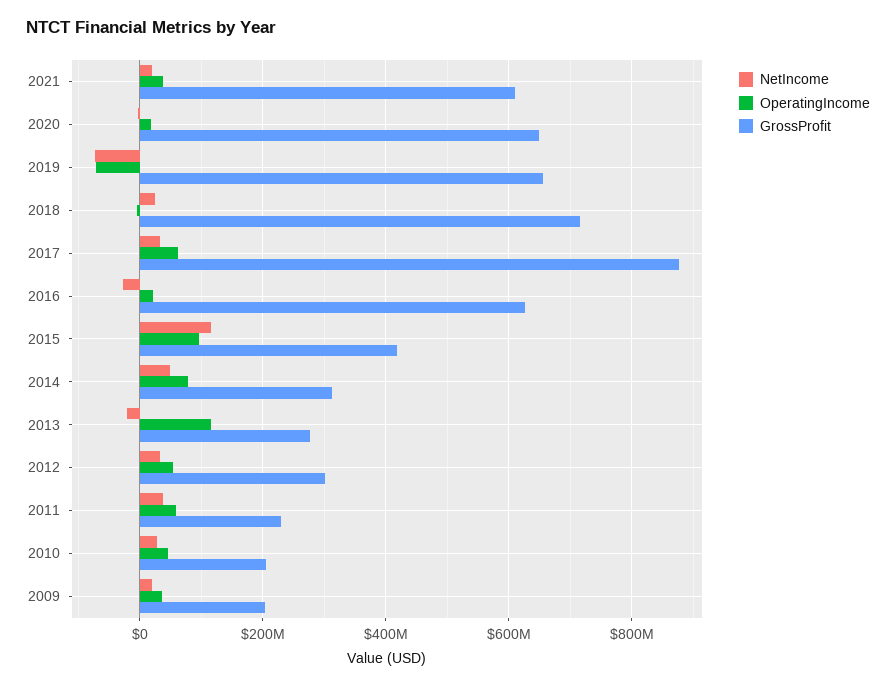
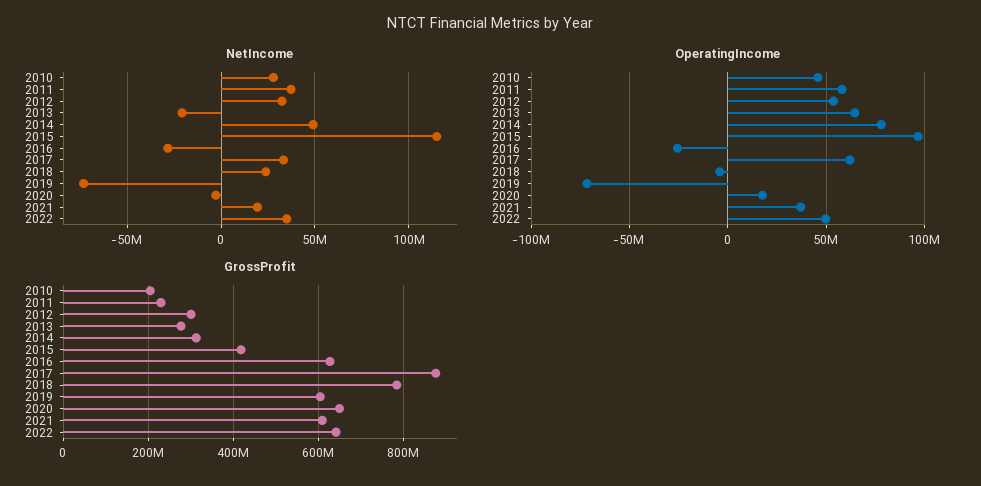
GrossProfit, 2019: 660000000 -> 600000000
GrossProfit, 2018: 720000000 -> 780000000
OperatingIncome, 2016: 20000000 -> -25000000
OperatingIncome, 2013: 120000000 -> 65000000
NetIncome, 2009: 20000000 -> none
OperatingIncome, 2009: 40000000 -> none
GrossProfit, 2009: 200000000 -> none
NetIncome, 2022: none -> 35000000
OperatingIncome, 2022: none -> 50000000
GrossProfit, 2022: none -> 640000000

